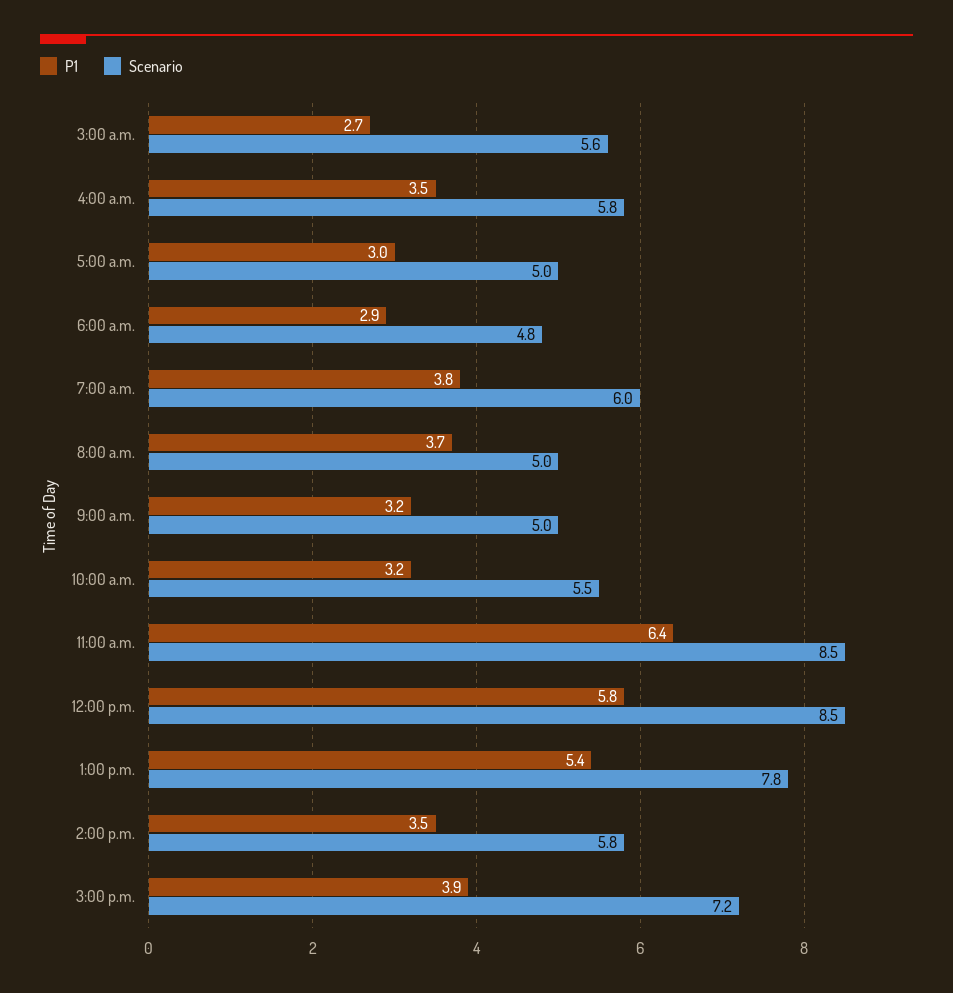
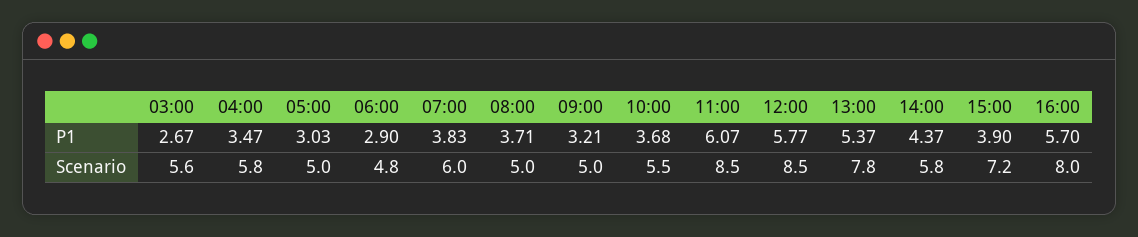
P1, 10:00 a.m.: 3.2 -> 3.68
P1, 11:00 a.m.: 6.4 -> 6.07
P1, 2:00 p.m.: 3.5 -> 4.37
P1, 16:00: none -> 5.7
Scenario, 16:00: none -> 8

